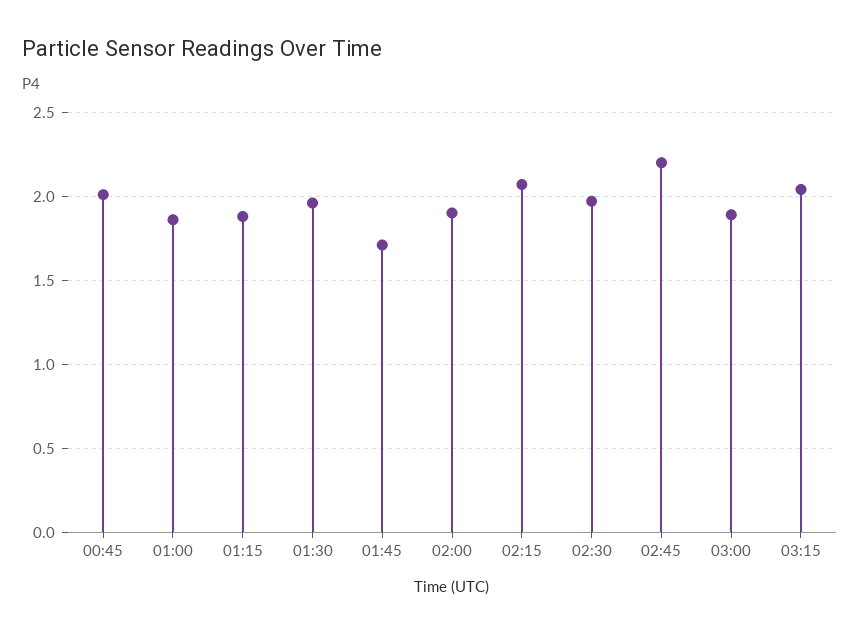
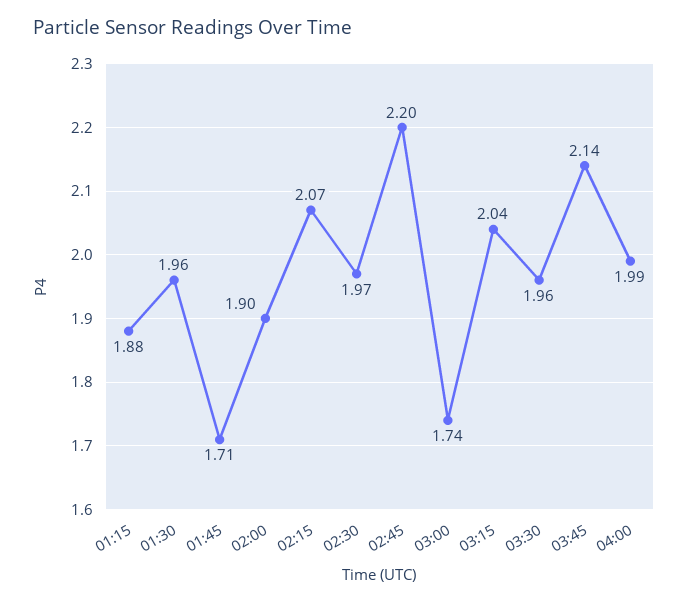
00:45: 2 -> none
01:00: 1.85 -> none
03:00: 1.9 -> 1.74
03:30: none -> 1.96
03:45: none -> 2.14
04:00: none -> 1.99

